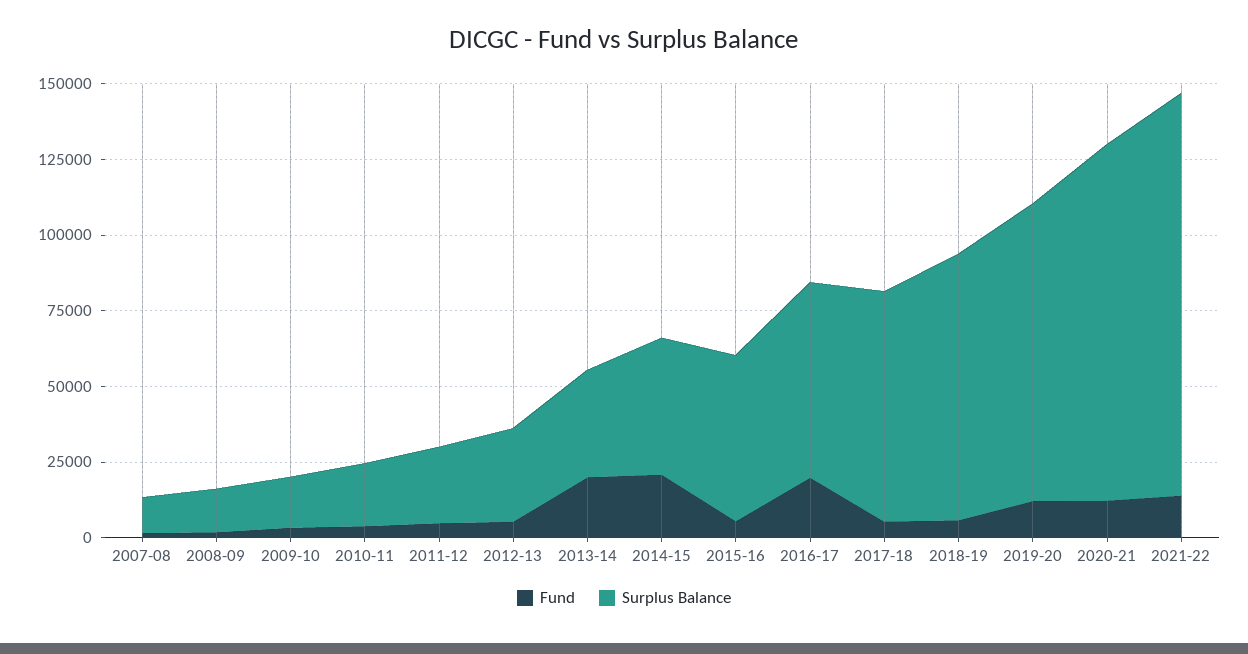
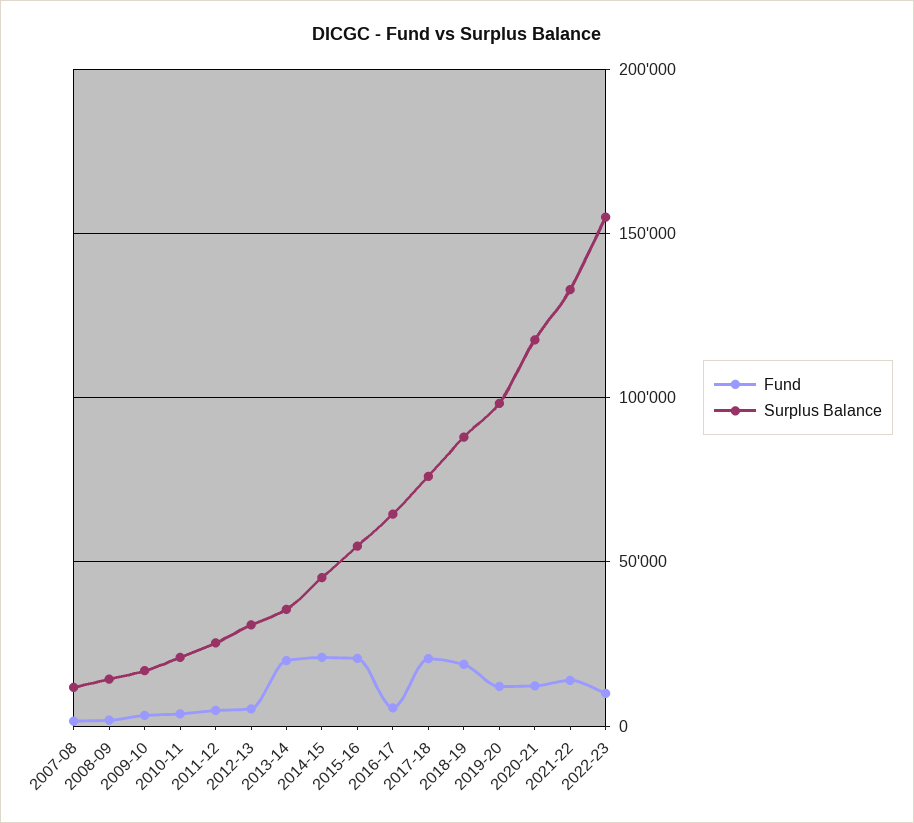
Fund, 2015-16: 5000 -> 20000
Fund, 2016-17: 20000 -> 5000
Fund, 2017-18: 5000 -> 20000
Fund, 2018-19: 5000 -> 20000
Fund, 2022-23: none -> 10000
Surplus Balance, 2022-23: none -> 155000

